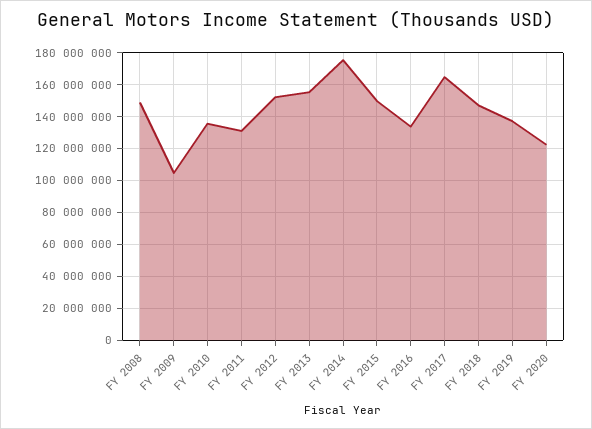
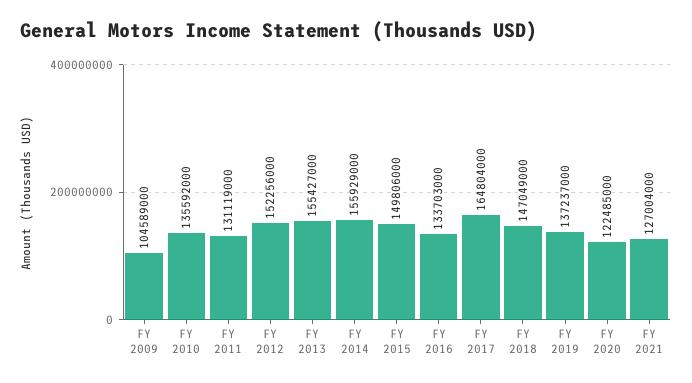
FY 2008: 150000000 -> none
FY 2014: 175000000 -> 155929000
FY 2021: none -> 127004000

